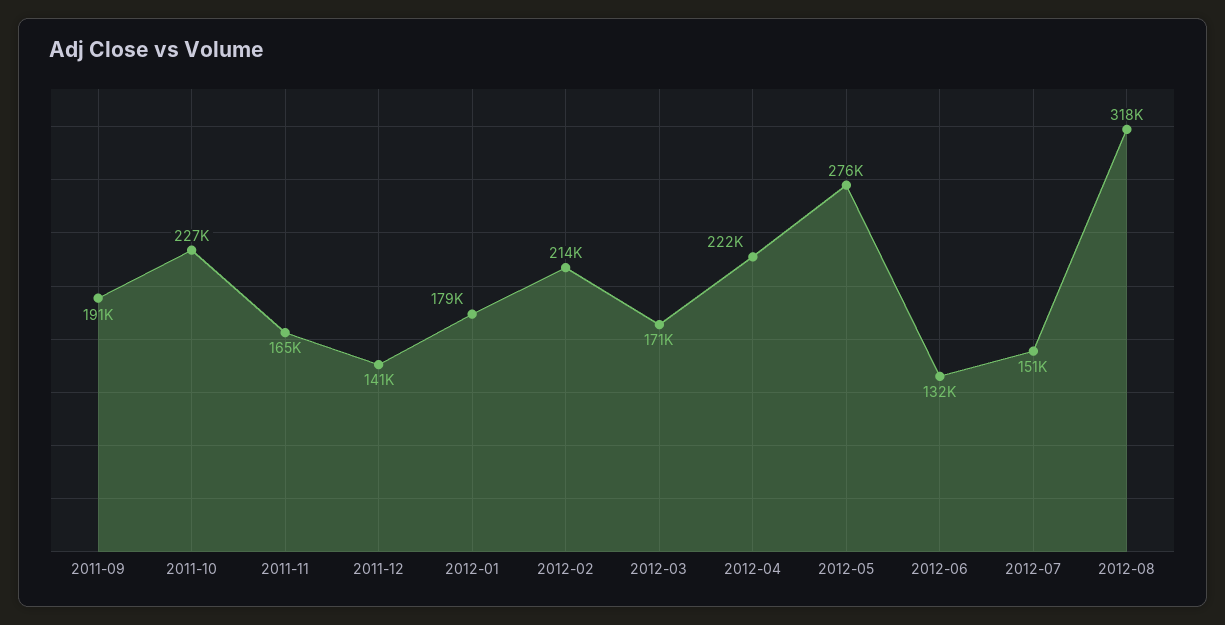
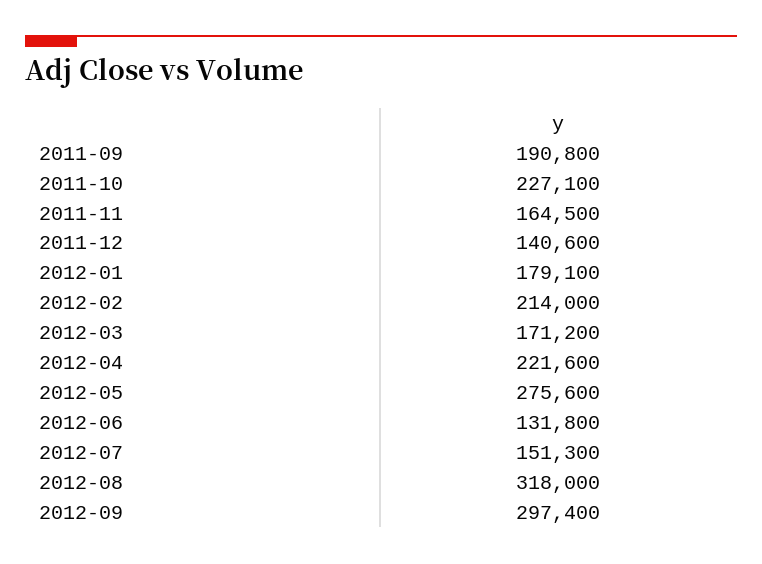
2012-09: none -> 297400

